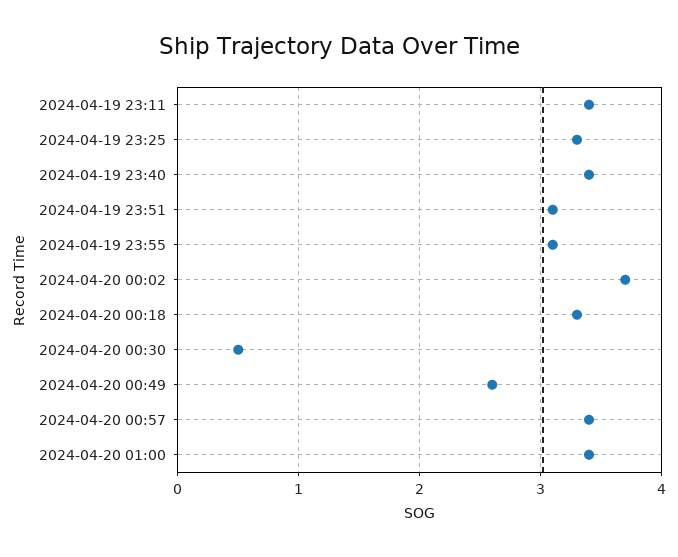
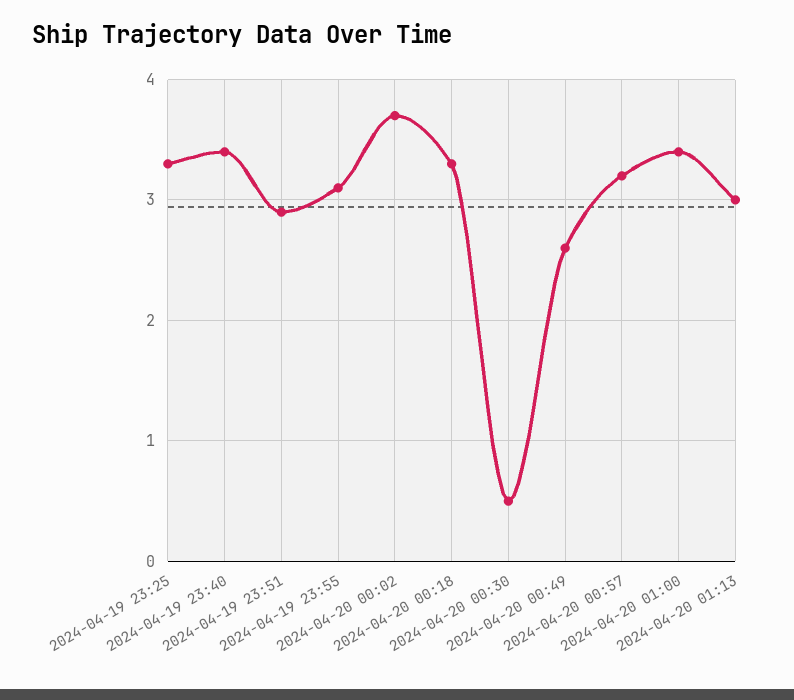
2024-04-19 23:11: 3.4 -> none
2024-04-19 23:51: 3.1 -> 2.9
2024-04-20 00:57: 3.4 -> 3.2
2024-04-20 01:13: none -> 3

